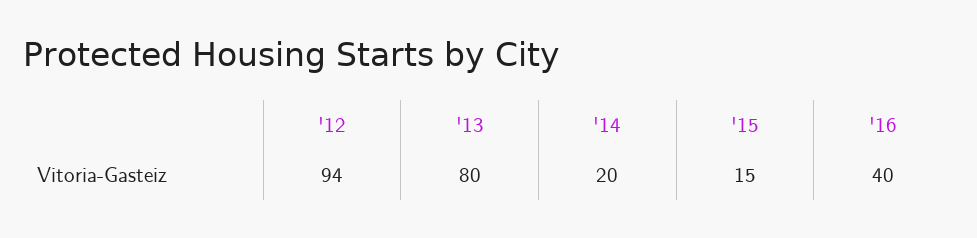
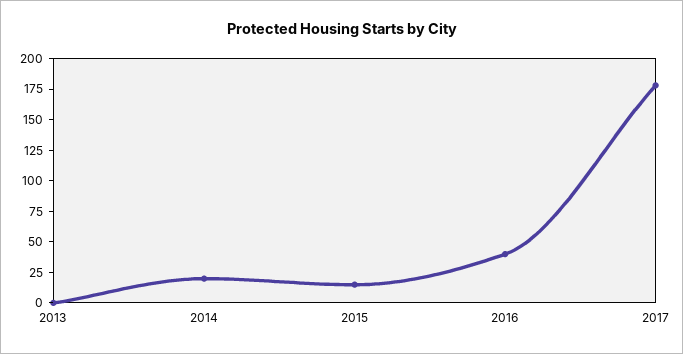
'12: 94 -> none
'13: 80 -> 0
2017: none -> 175

